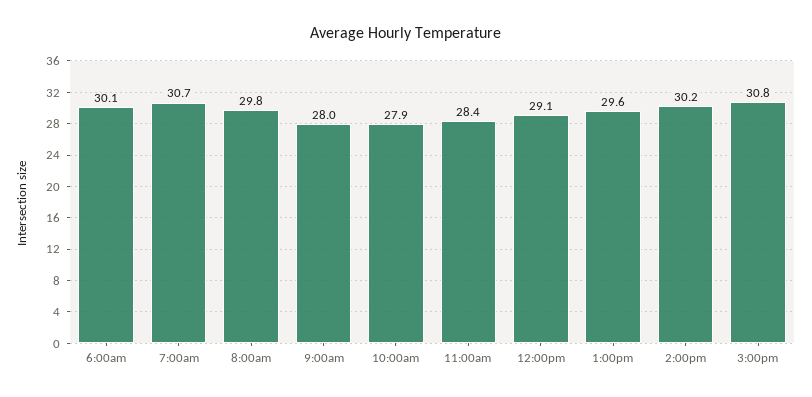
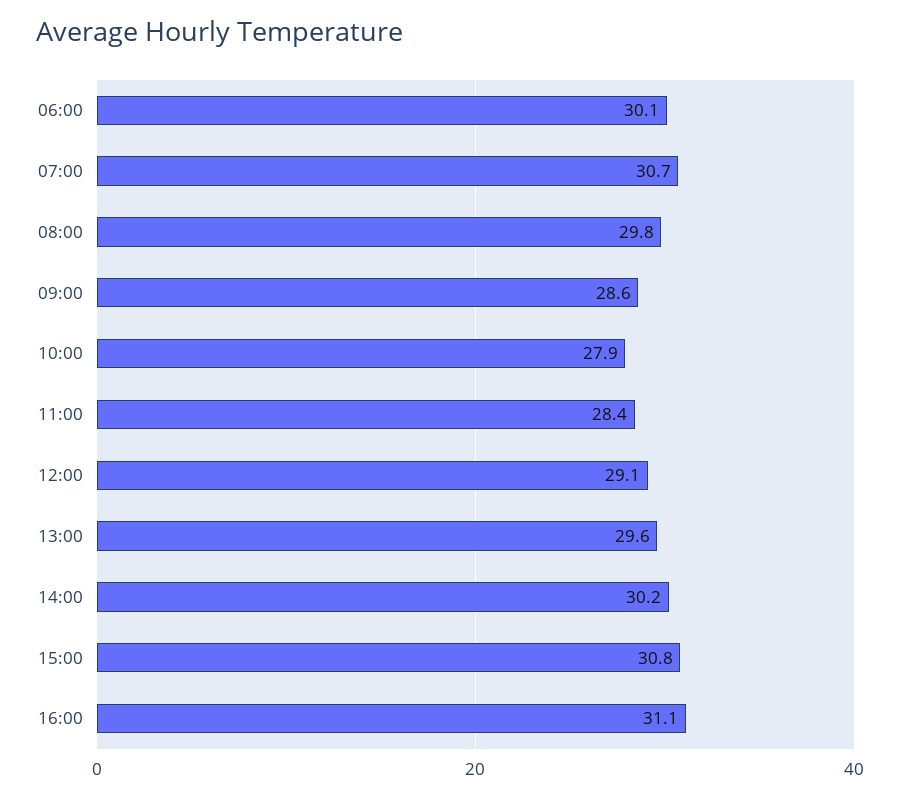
9:00am: 28 -> 28.6
16:00: none -> 31.1

